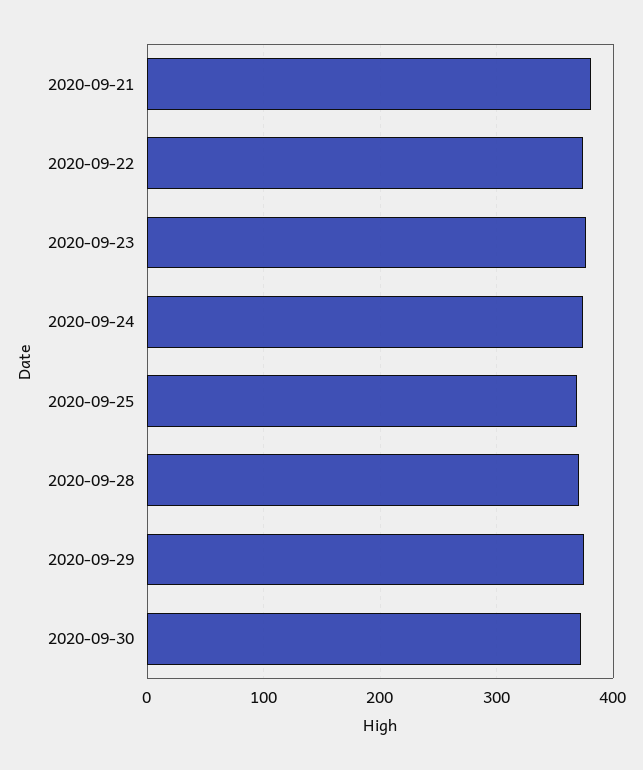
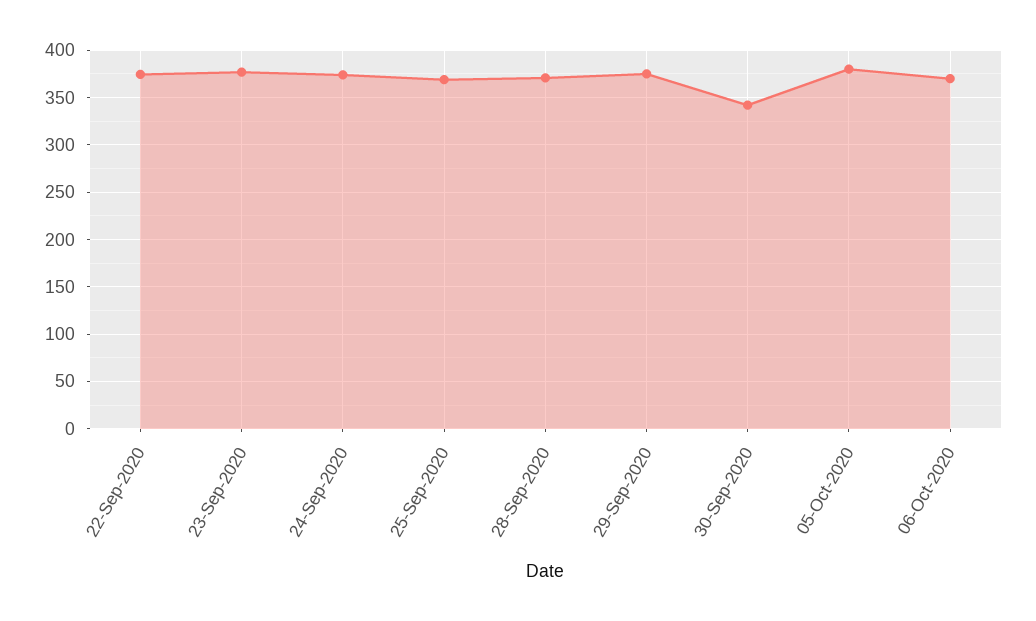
2020-09-21: 380 -> none
2020-09-30: 370 -> 340
05-Oct-2020: none -> 380
06-Oct-2020: none -> 370

